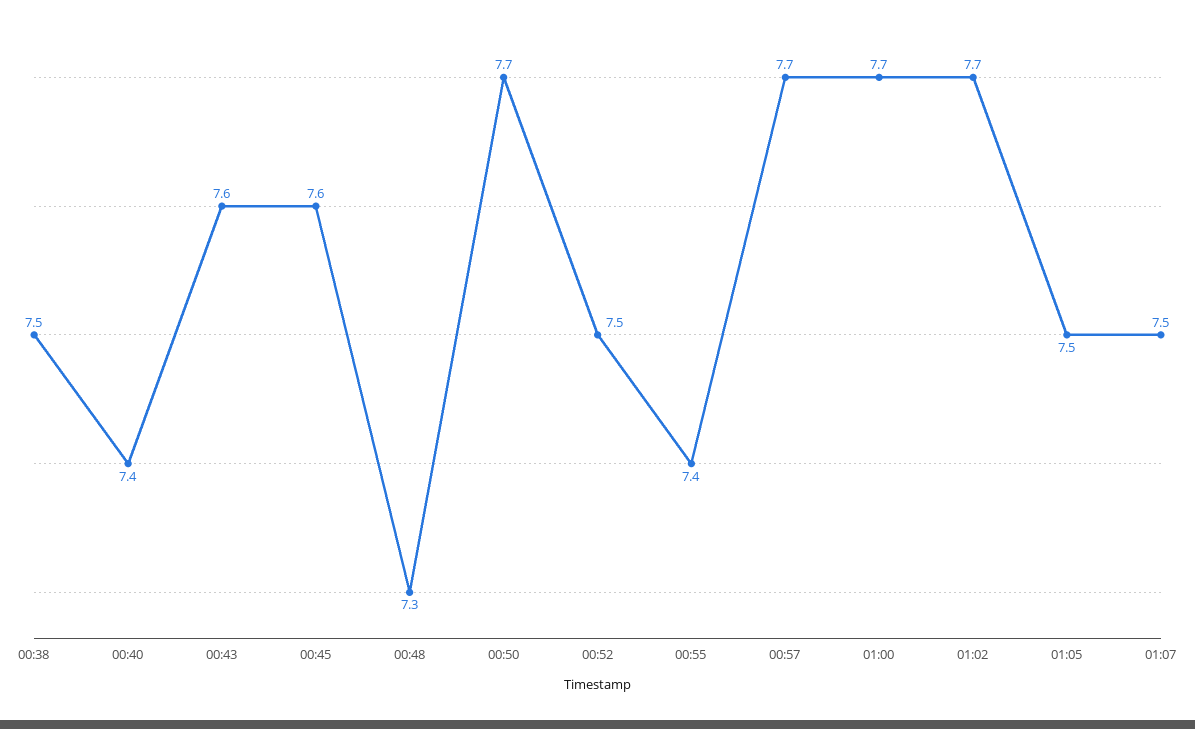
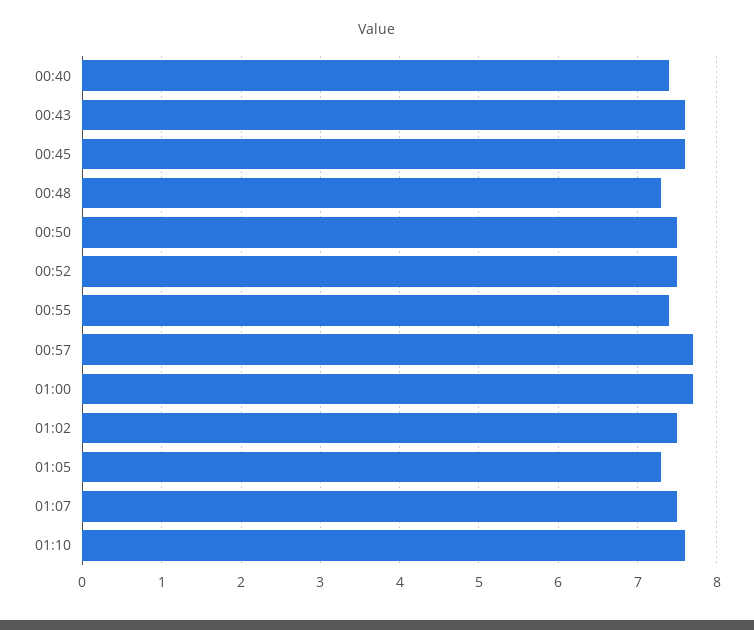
00:38: 7.5 -> none
00:50: 7.7 -> 7.5
01:02: 7.7 -> 7.5
01:05: 7.5 -> 7.3
01:10: none -> 7.6

